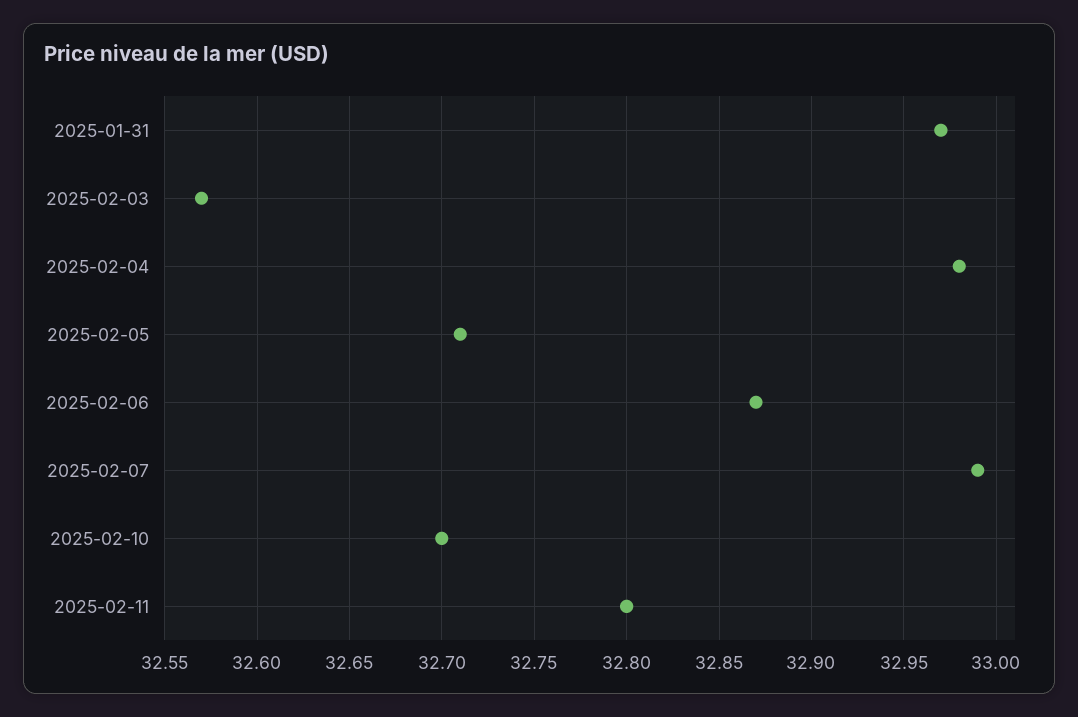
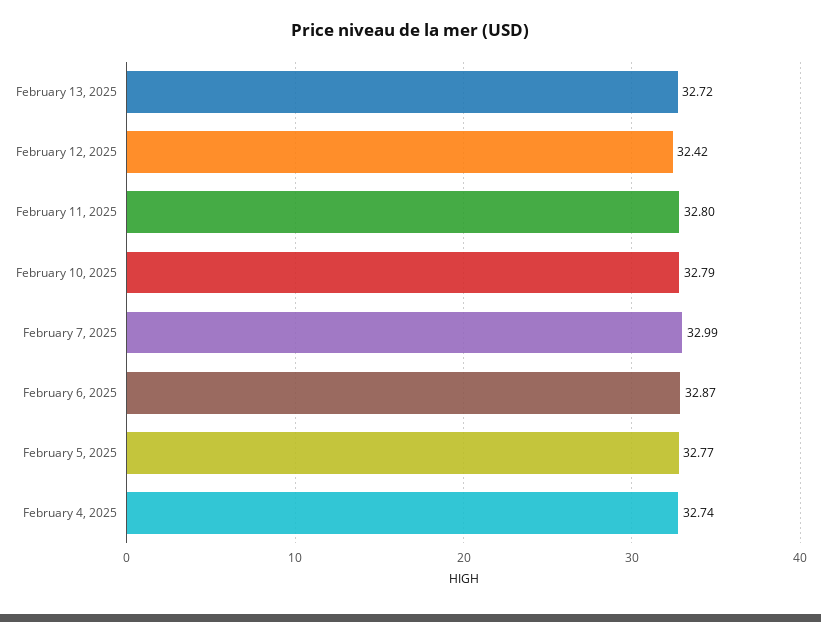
2025-01-31: 32.97 -> none
2025-02-03: 32.57 -> none
2025-02-04: 32.98 -> 32.74
2025-02-05: 32.71 -> 32.77
2025-02-10: 32.7 -> 32.79
February 13, 2025: none -> 32.72
February 12, 2025: none -> 32.42

